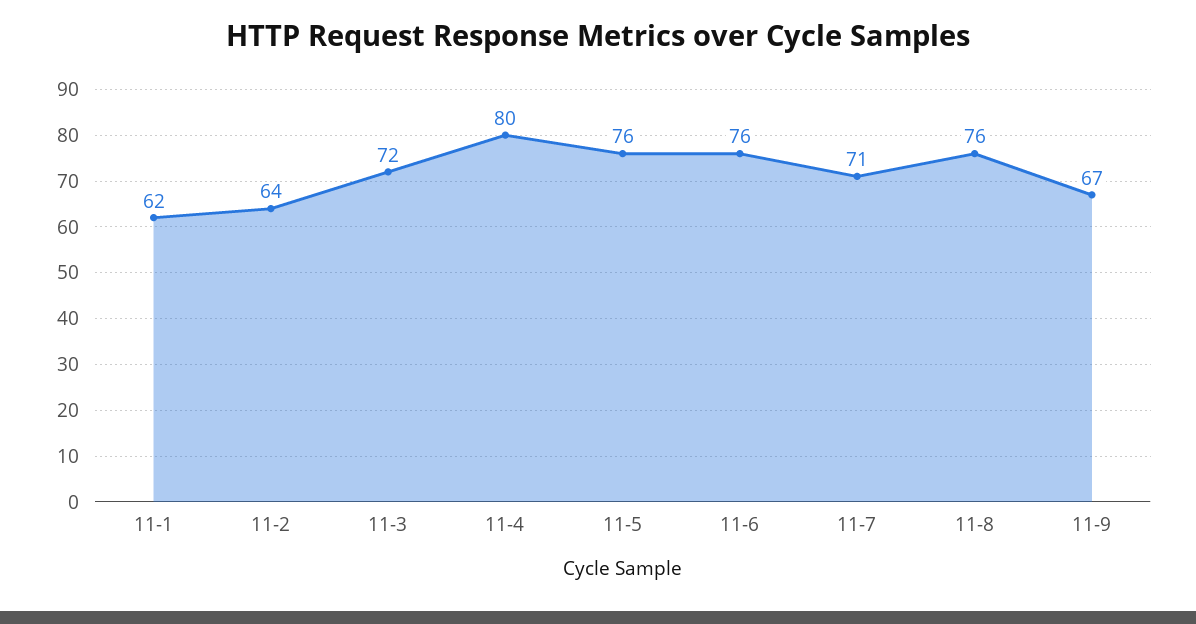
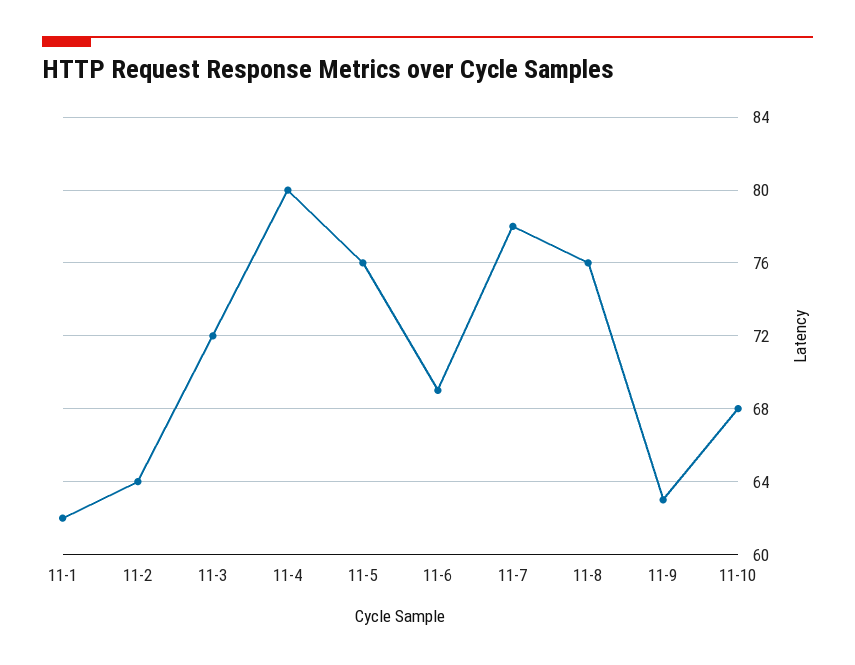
11-6: 76 -> 69
11-7: 71 -> 78
11-9: 67 -> 63
11-10: none -> 68

